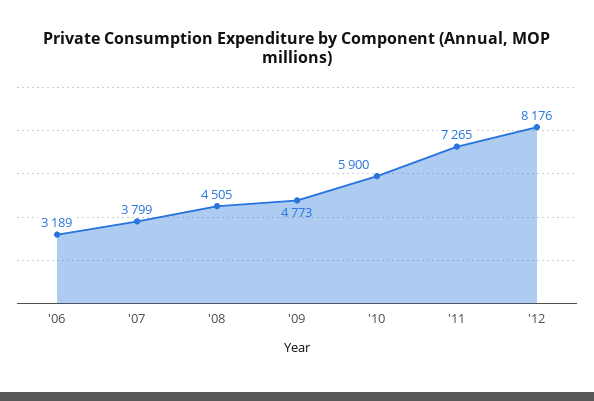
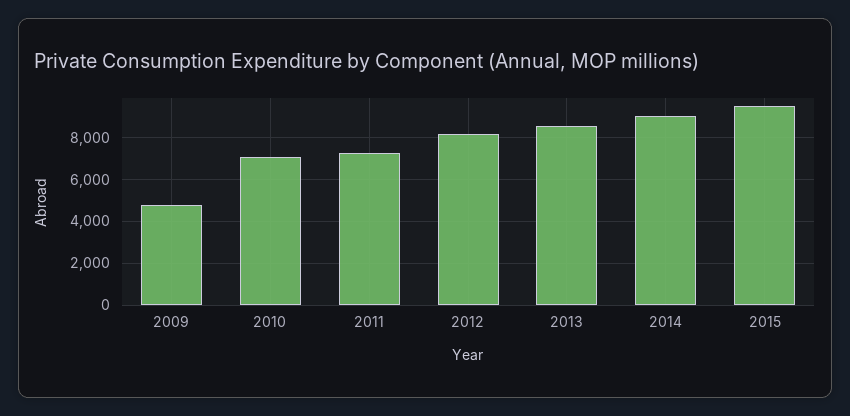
'06: 3189 -> none
'07: 3799 -> none
'08: 4505 -> none
'10: 5900 -> 7000
2013: none -> 8500
2014: none -> 9000
2015: none -> 9500

